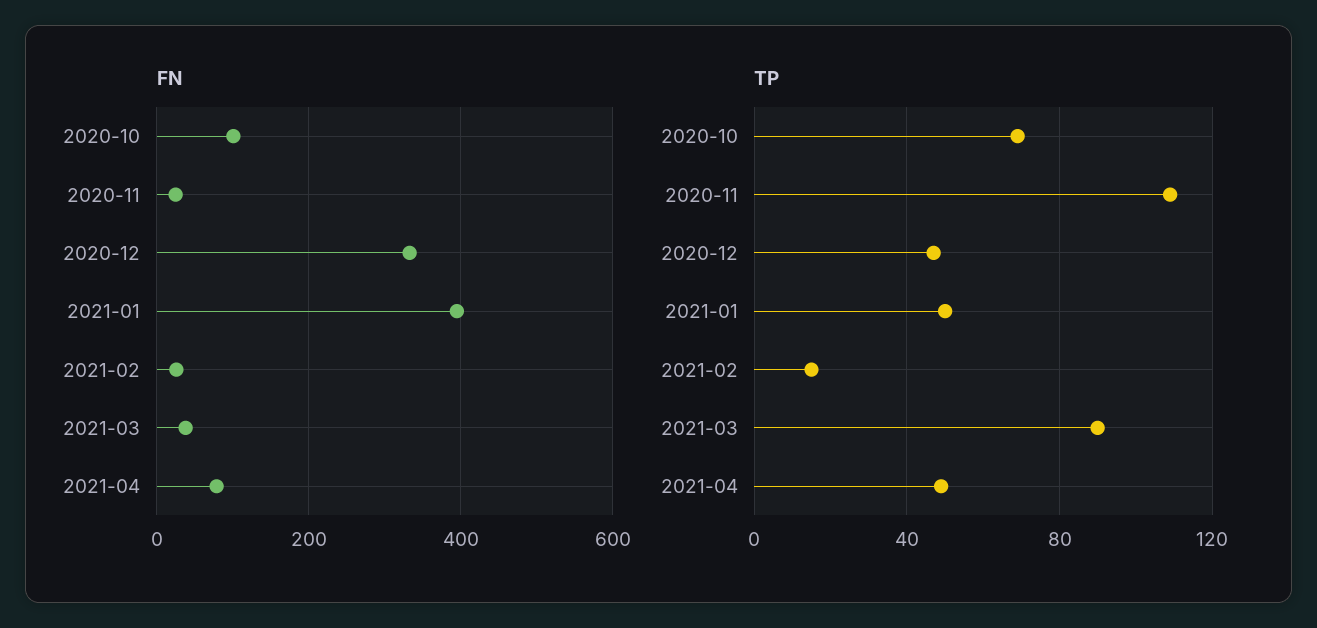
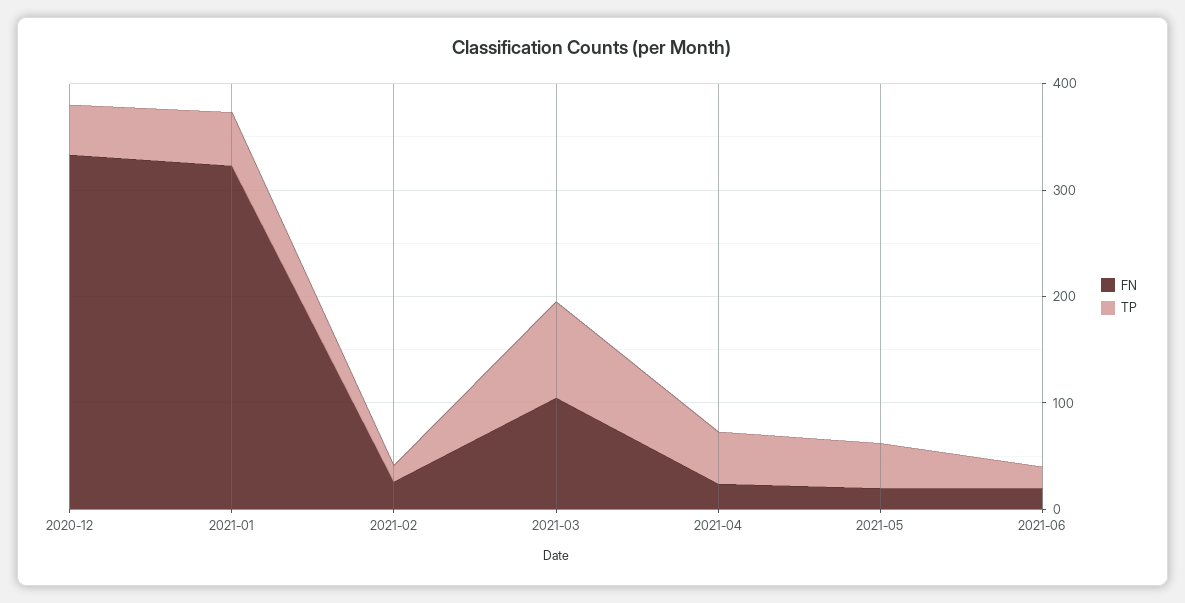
FN, 2020-10: 100 -> none
FN, 2020-11: 20 -> none
FN, 2021-01: 400 -> 320
FN, 2021-03: 40 -> 100
FN, 2021-04: 80 -> 20
TP, 2020-10: 70 -> none
TP, 2020-11: 110 -> none
FN, 2021-05: none -> 20
TP, 2021-05: none -> 40
FN, 2021-06: none -> 20
TP, 2021-06: none -> 20

